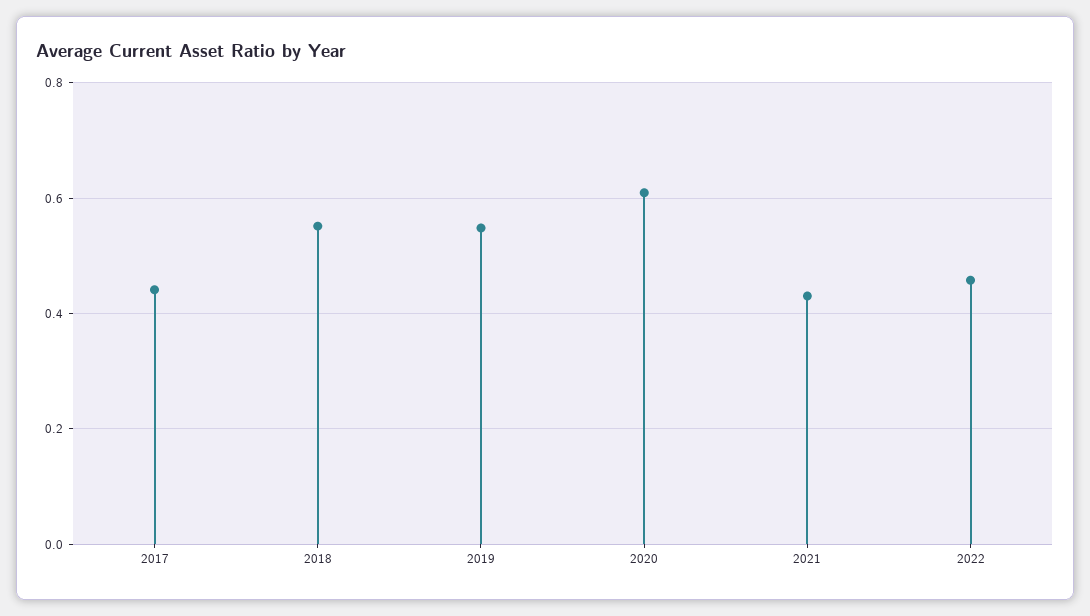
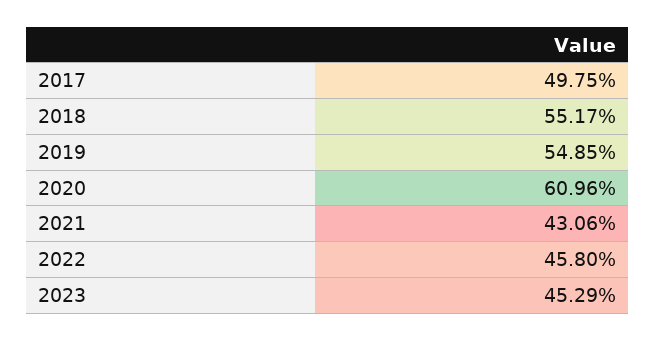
2017: 0.44 -> 0.4975
2023: none -> 0.4529

